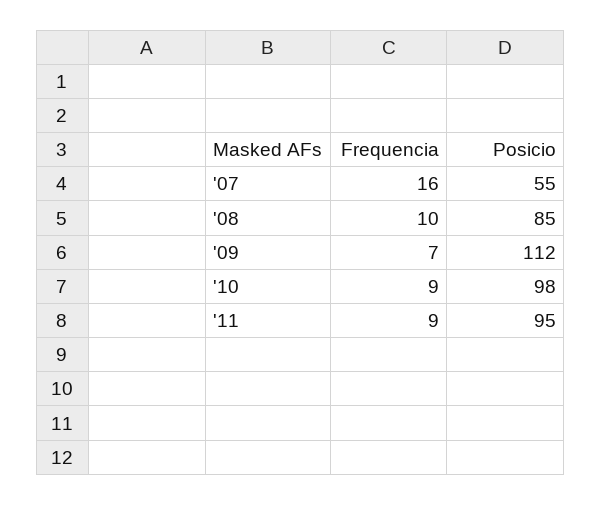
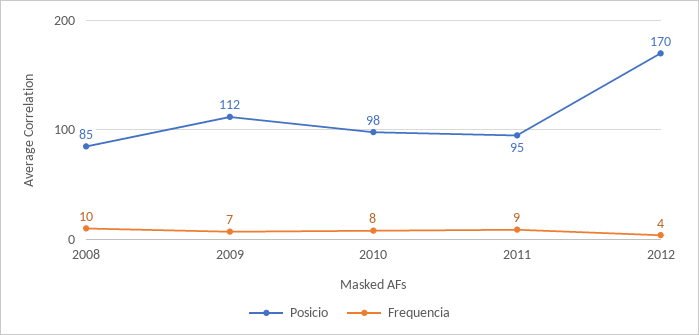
Frequencia, '07: 16 -> none
Posicio, '07: 55 -> none
Frequencia, '10: 9 -> 8
Posicio, 2012: none -> 170
Frequencia, 2012: none -> 4

